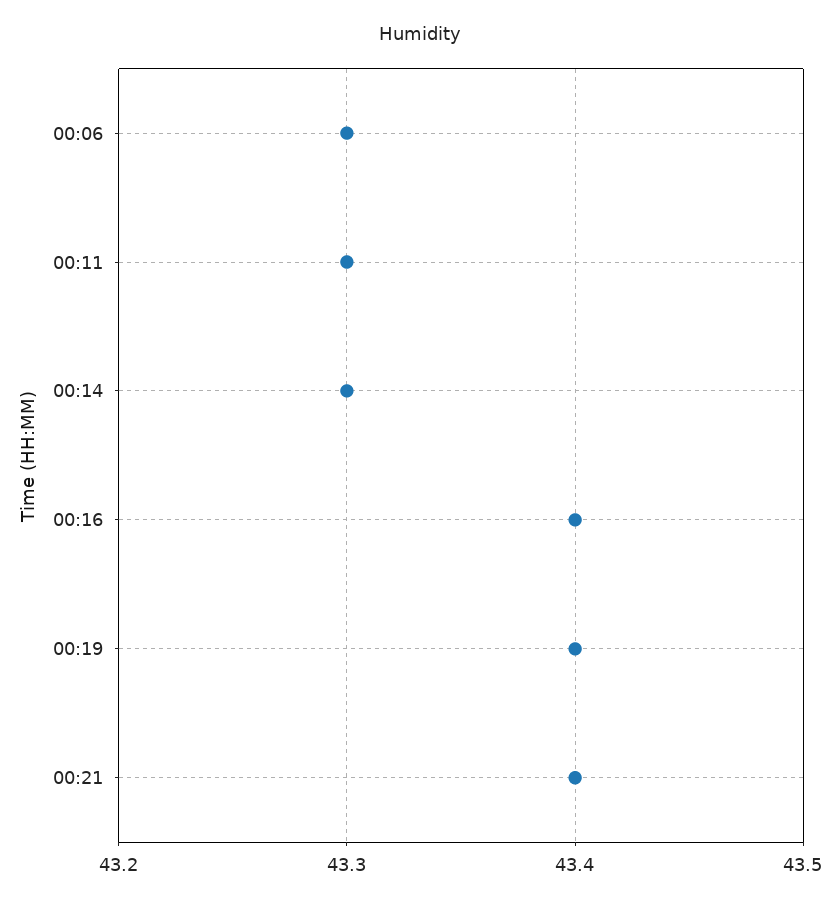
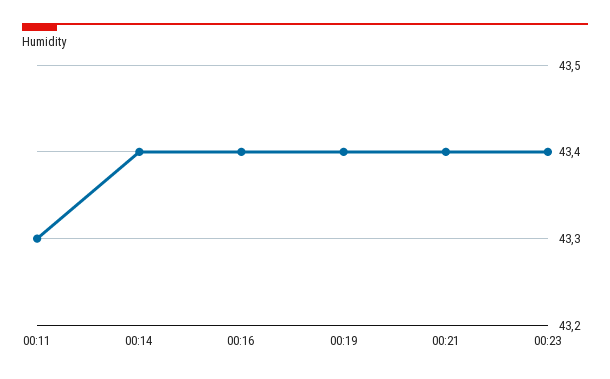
00:06: 43.3 -> none
00:14: 43.3 -> 43.4
00:23: none -> 43.4

